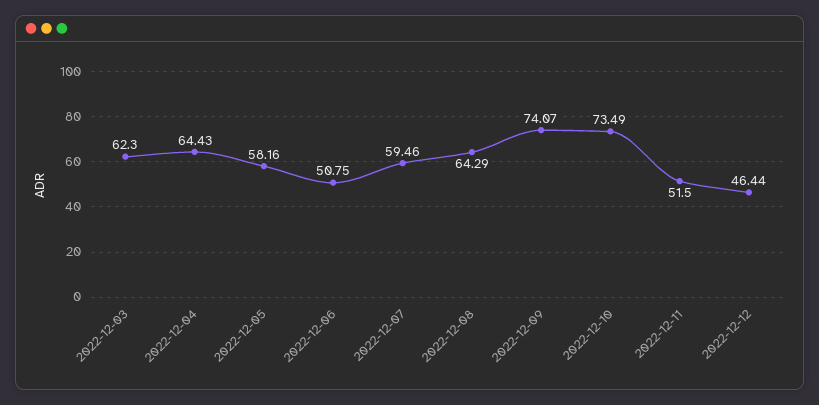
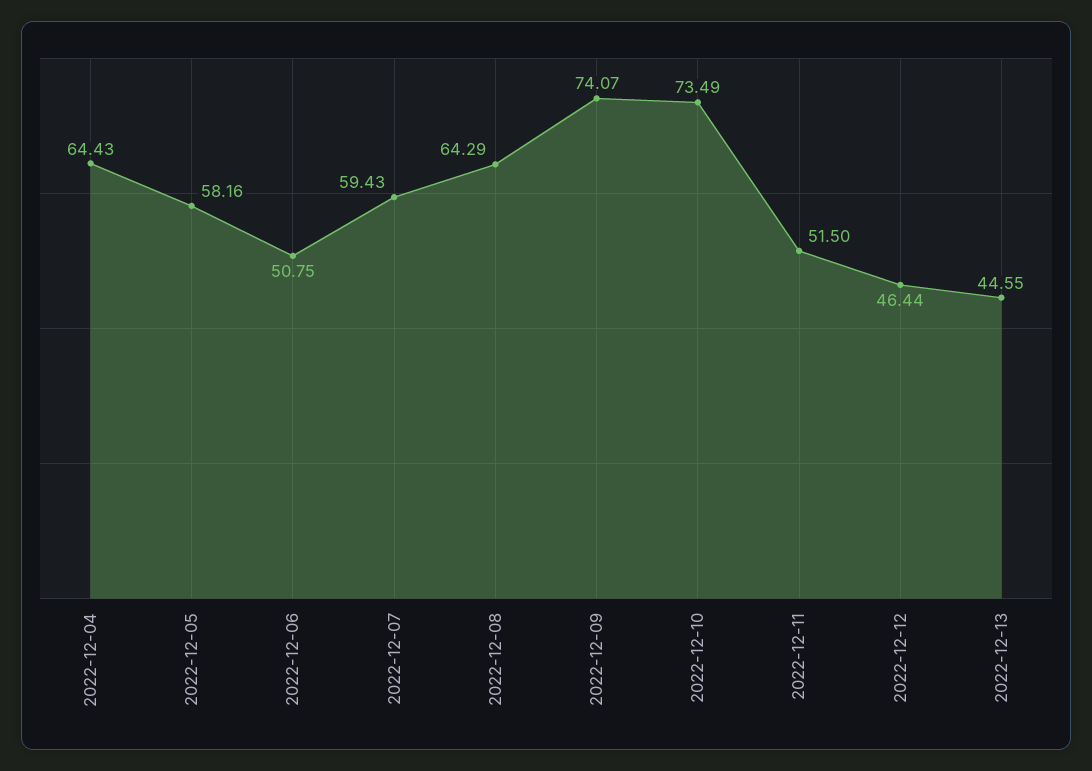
2022-12-03: 62.3 -> none
2022-12-07: 59.46 -> 59.43
2022-12-13: none -> 44.55

